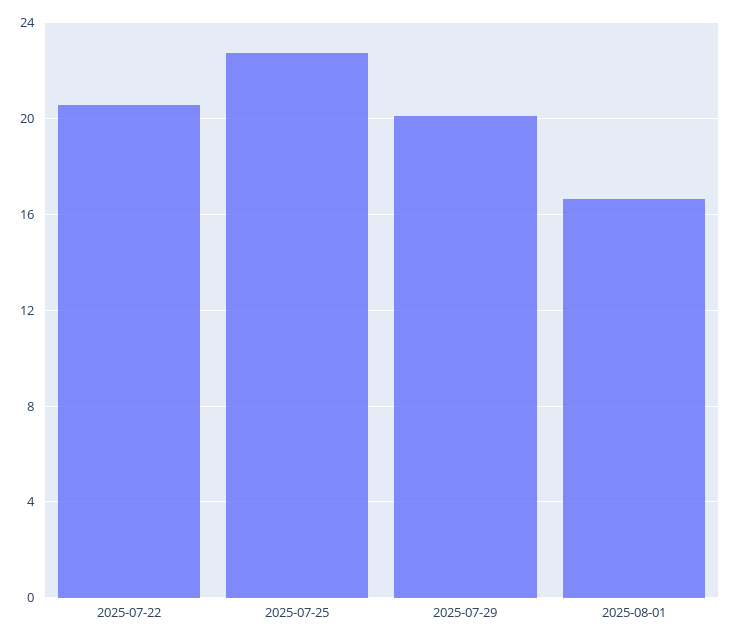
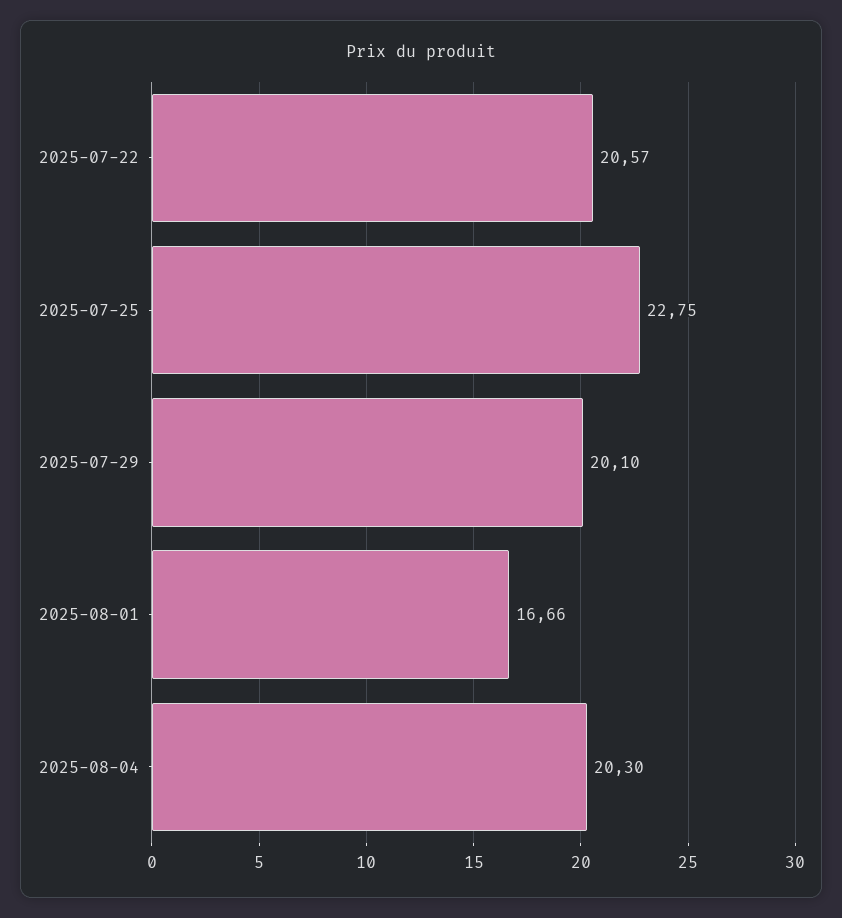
2025-08-04: none -> 20.3

